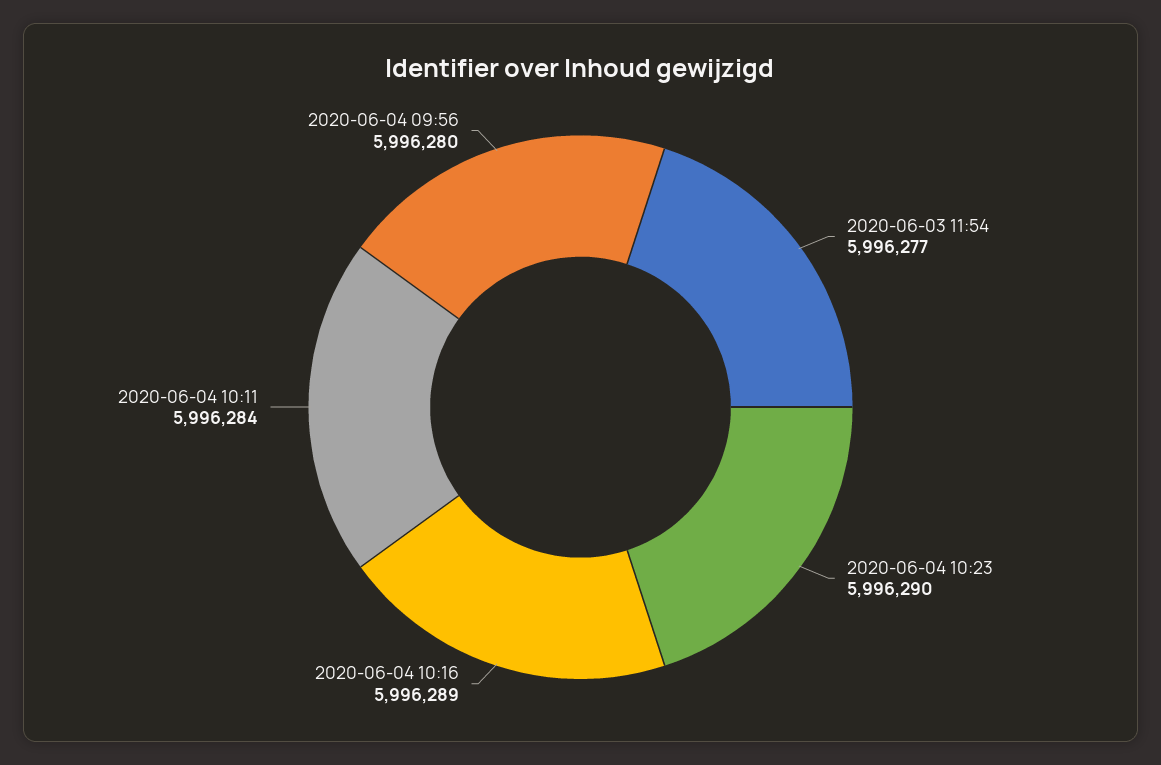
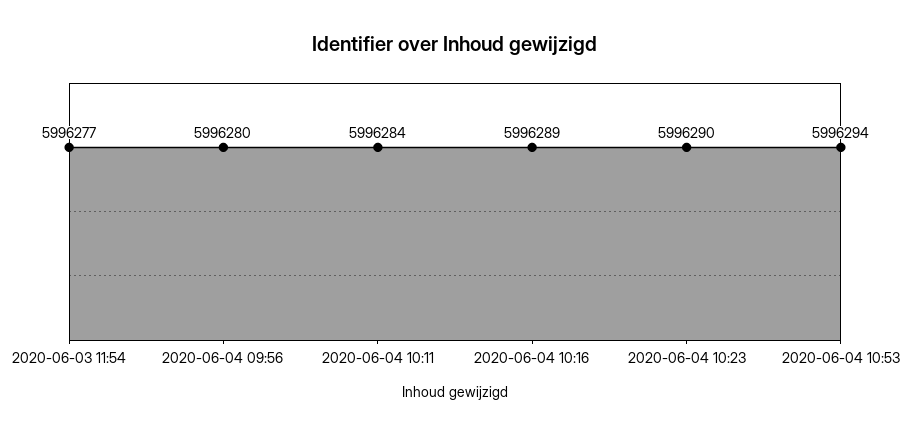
2020-06-04 10:53: none -> 5996294

